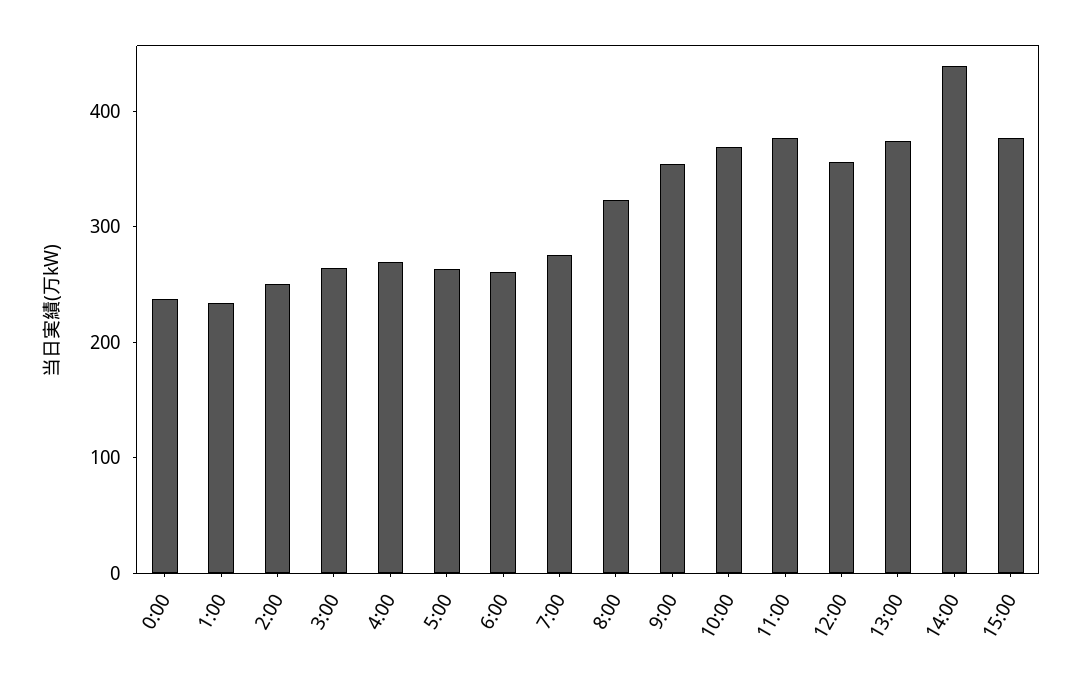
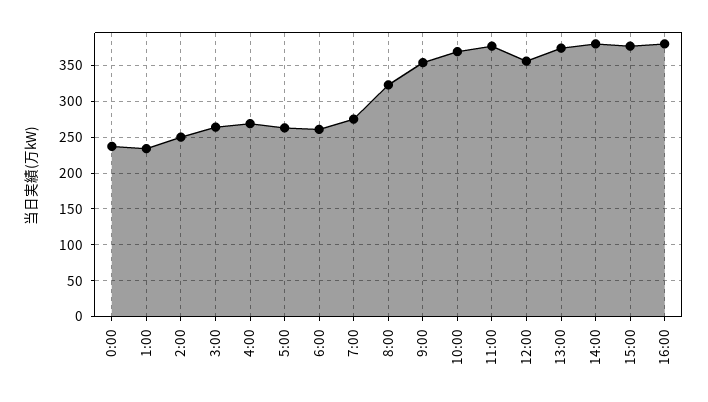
14:00: 440 -> 380
16:00: none -> 380

